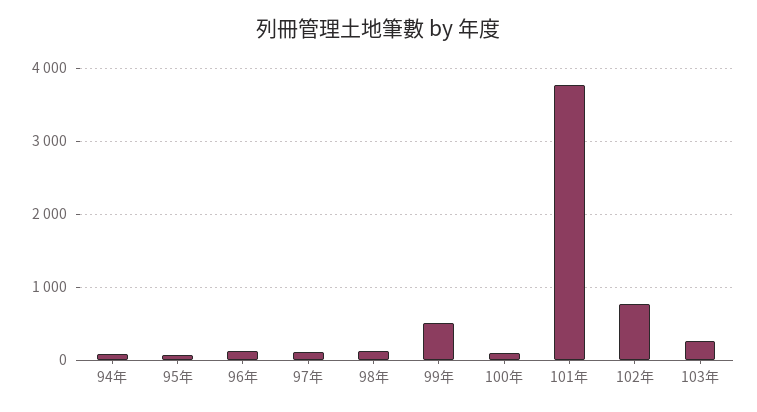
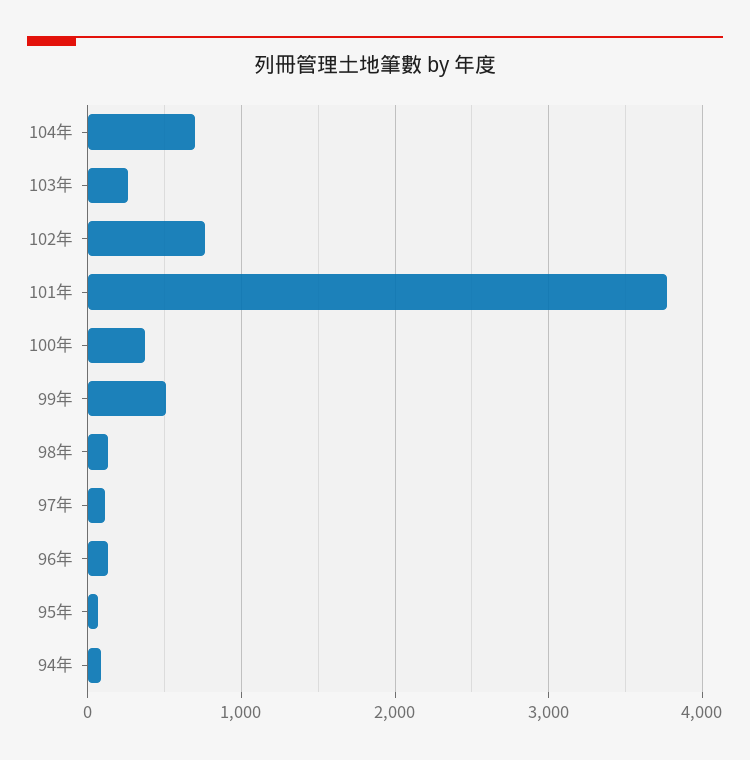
100年: 100 -> 400
104年: none -> 700

